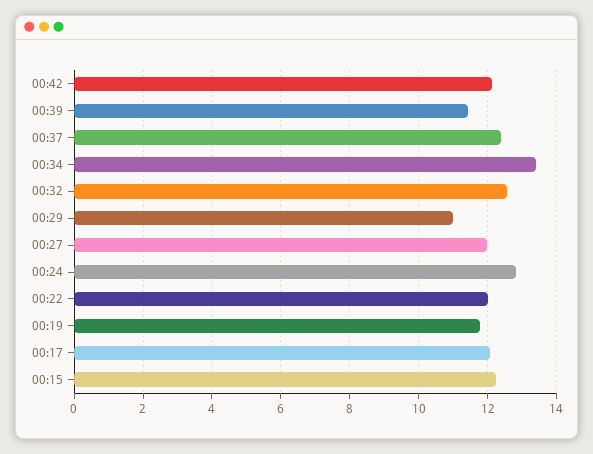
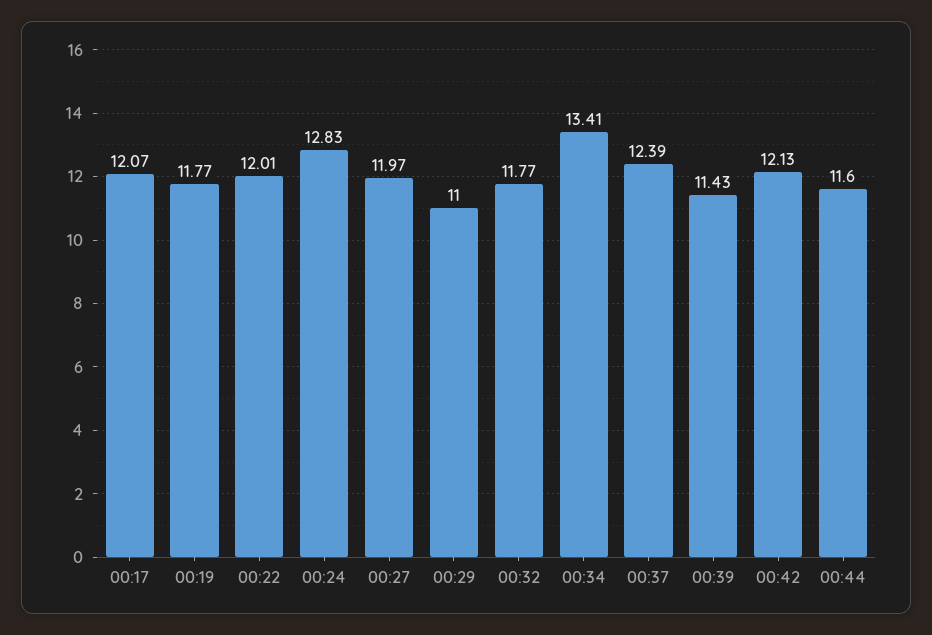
00:32: 12.6 -> 11.77
00:15: 12.2 -> none
00:44: none -> 11.6

